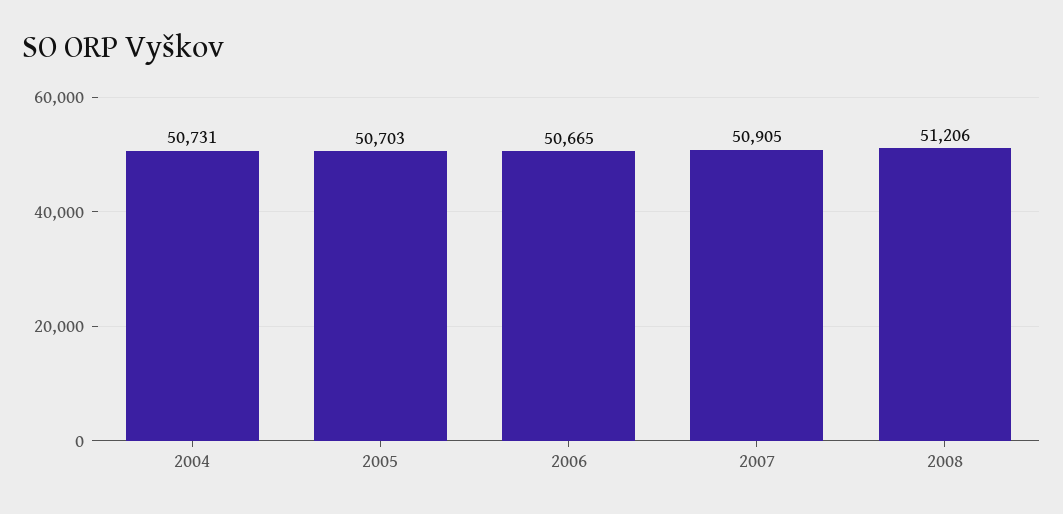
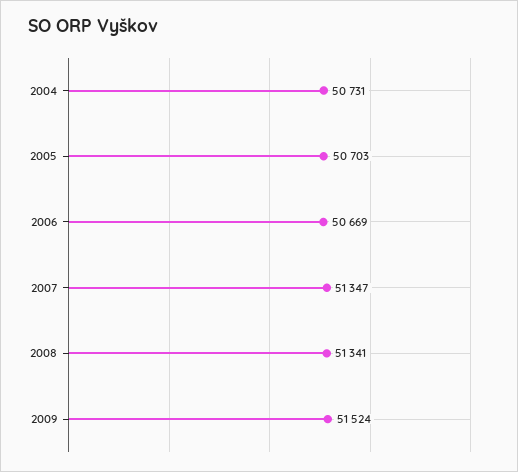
2006: 50665 -> 50669
2007: 50905 -> 51347
2008: 51206 -> 51341
2009: none -> 51524

